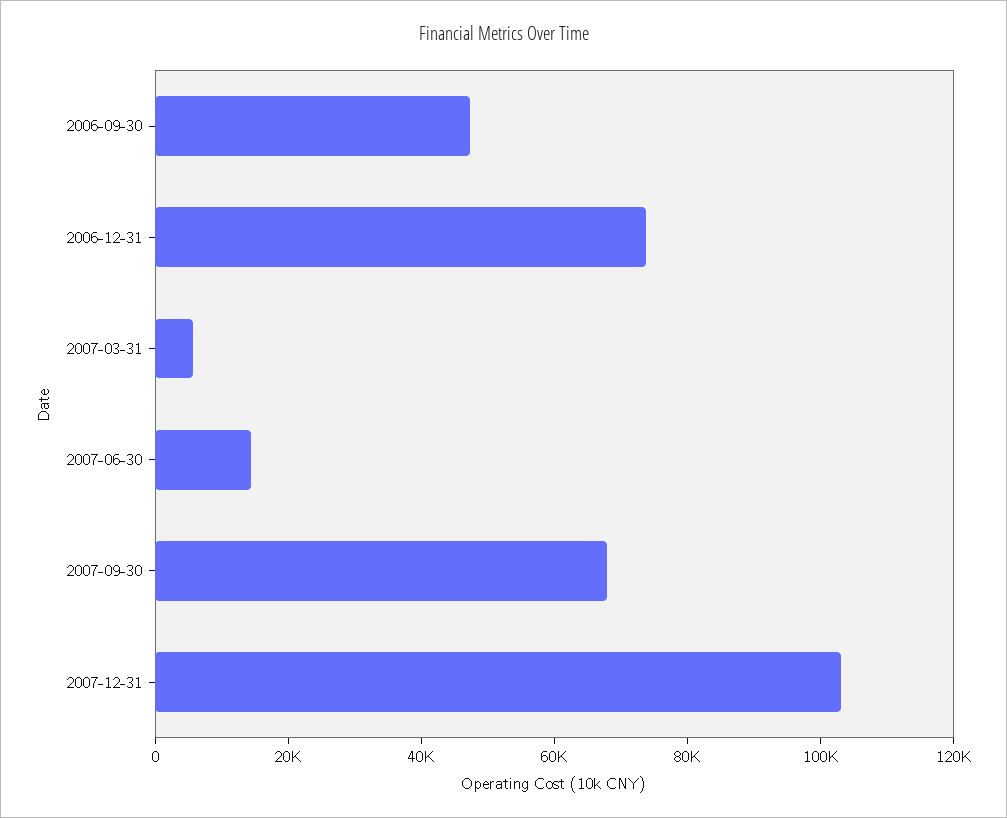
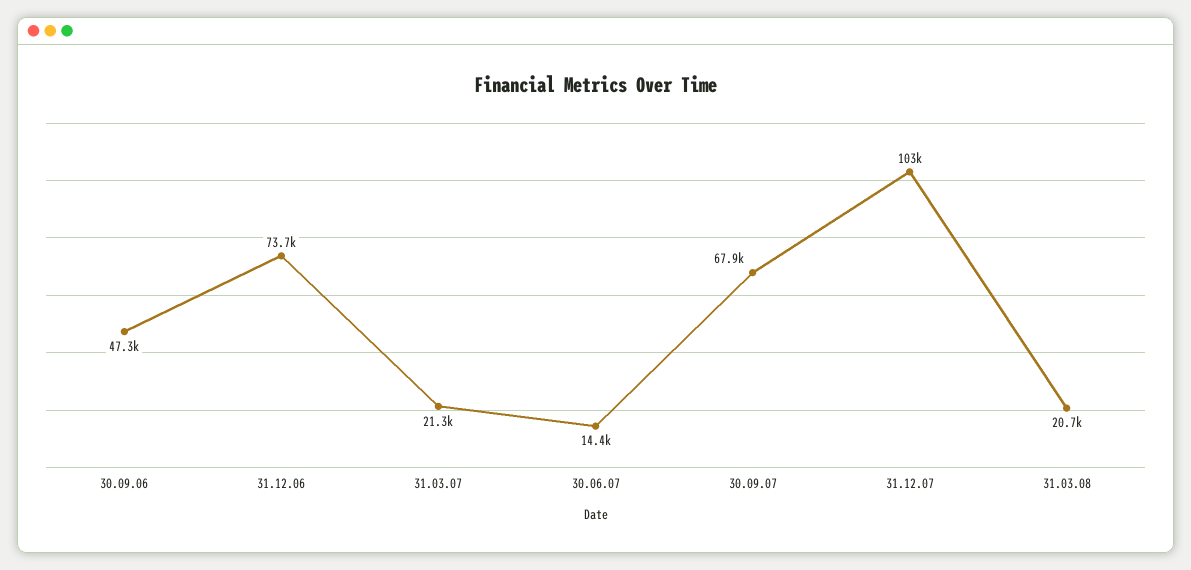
2007-03-31: 5000 -> 21300
31.03.08: none -> 20700

